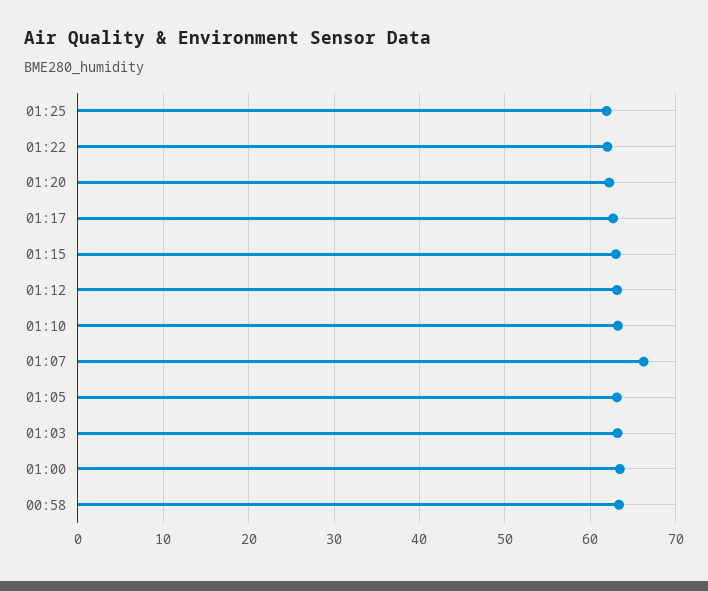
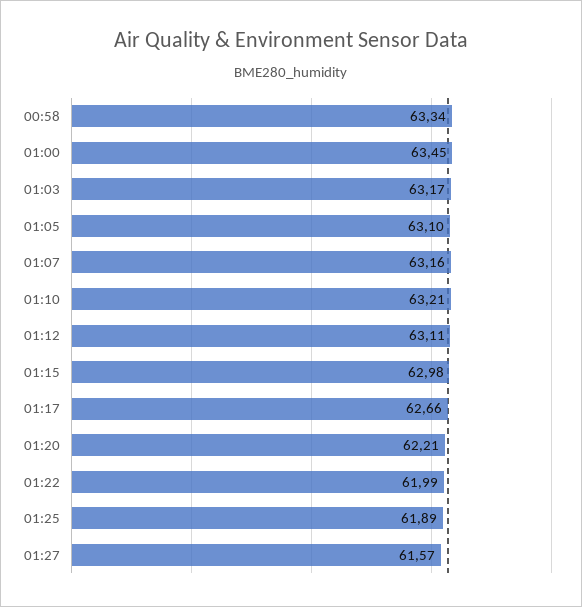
01:07: 66 -> 63.16
01:27: none -> 61.57

